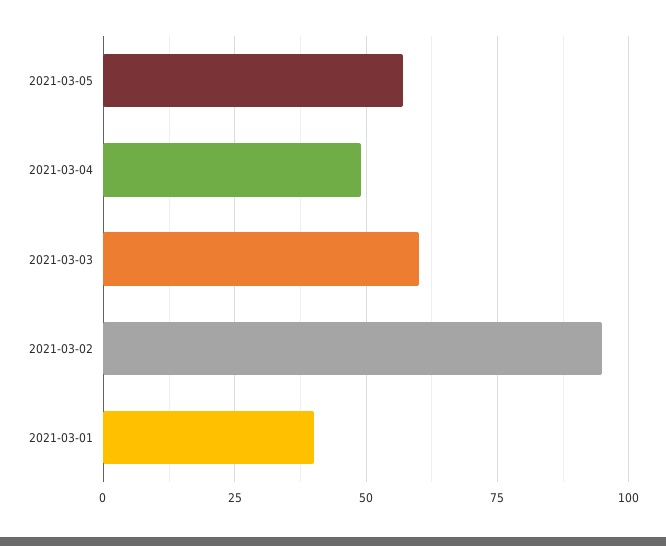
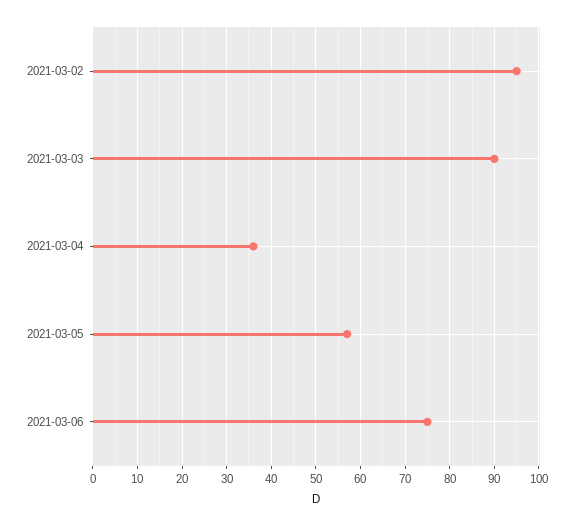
2021-03-04: 50 -> 35
2021-03-03: 60 -> 90
2021-03-01: 40 -> none
2021-03-06: none -> 75

